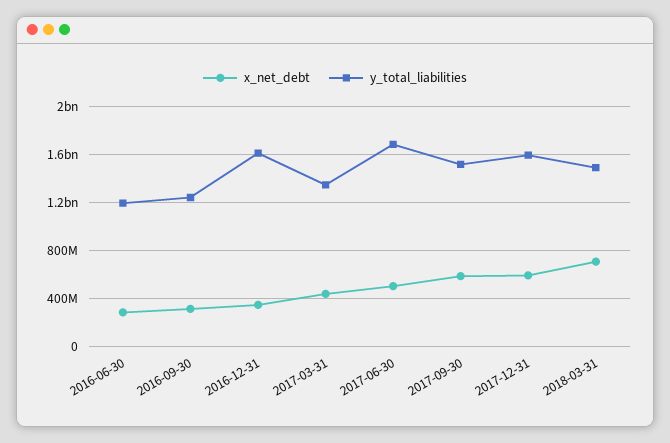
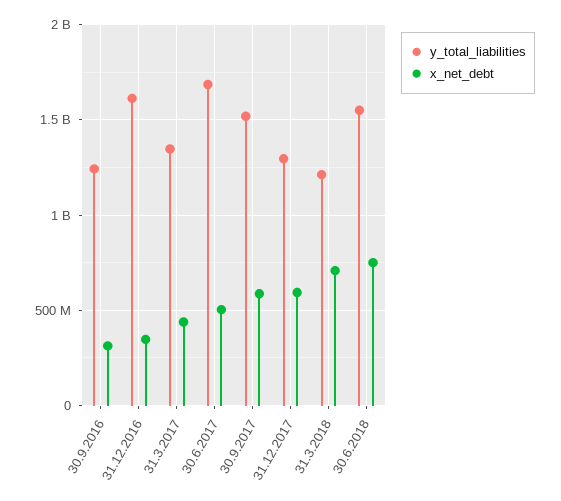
x_net_debt, 2016-06-30: 300000000 -> none
y_total_liabilities, 2016-06-30: 1200000000 -> none
y_total_liabilities, 2017-12-31: 1600000000 -> 1300000000
y_total_liabilities, 2018-03-31: 1500000000 -> 1200000000
y_total_liabilities, 30.6.2018: none -> 1550000000
x_net_debt, 30.6.2018: none -> 750000000

